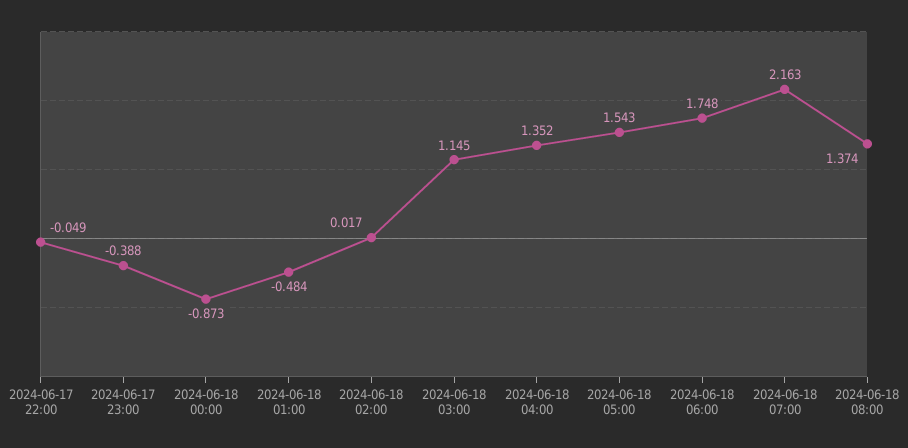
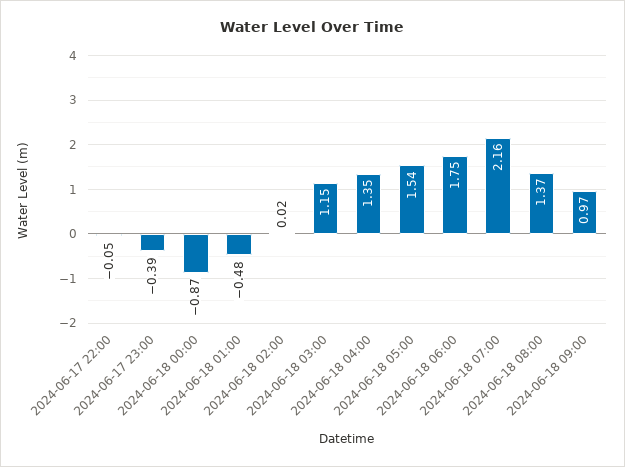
2024-06-18 09:00: none -> 0.97

